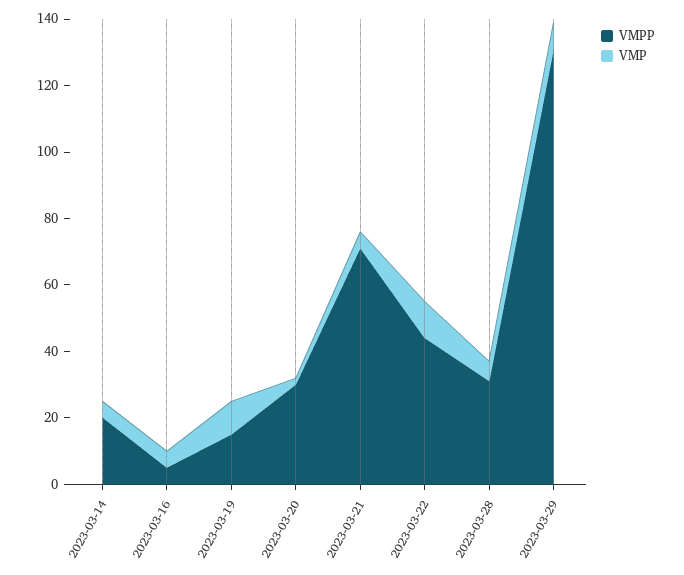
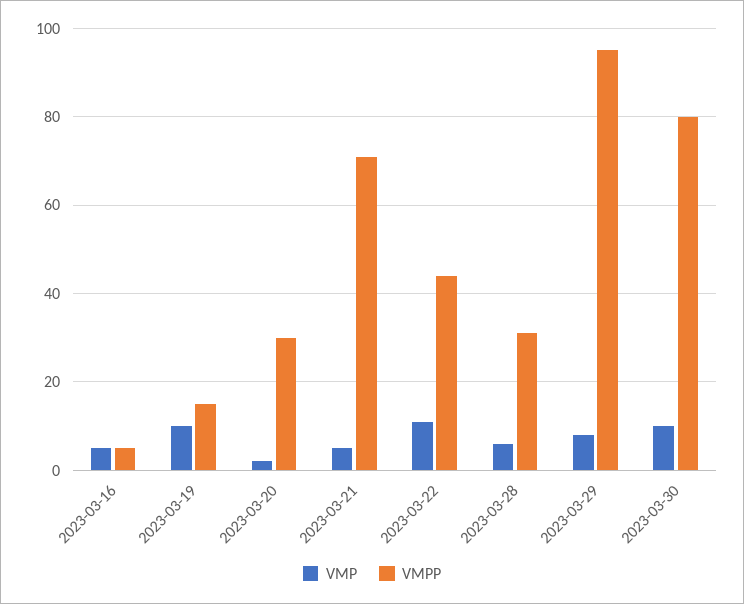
VMPP, 2023-03-14: 20 -> none
VMP, 2023-03-14: 5 -> none
VMPP, 2023-03-29: 130 -> 95
VMP, 2023-03-30: none -> 10
VMPP, 2023-03-30: none -> 80

